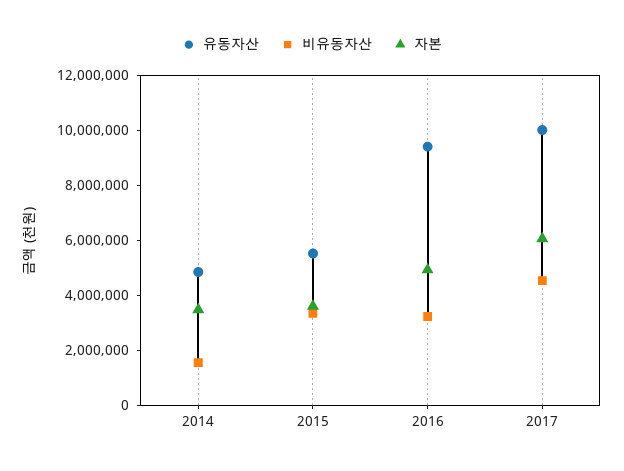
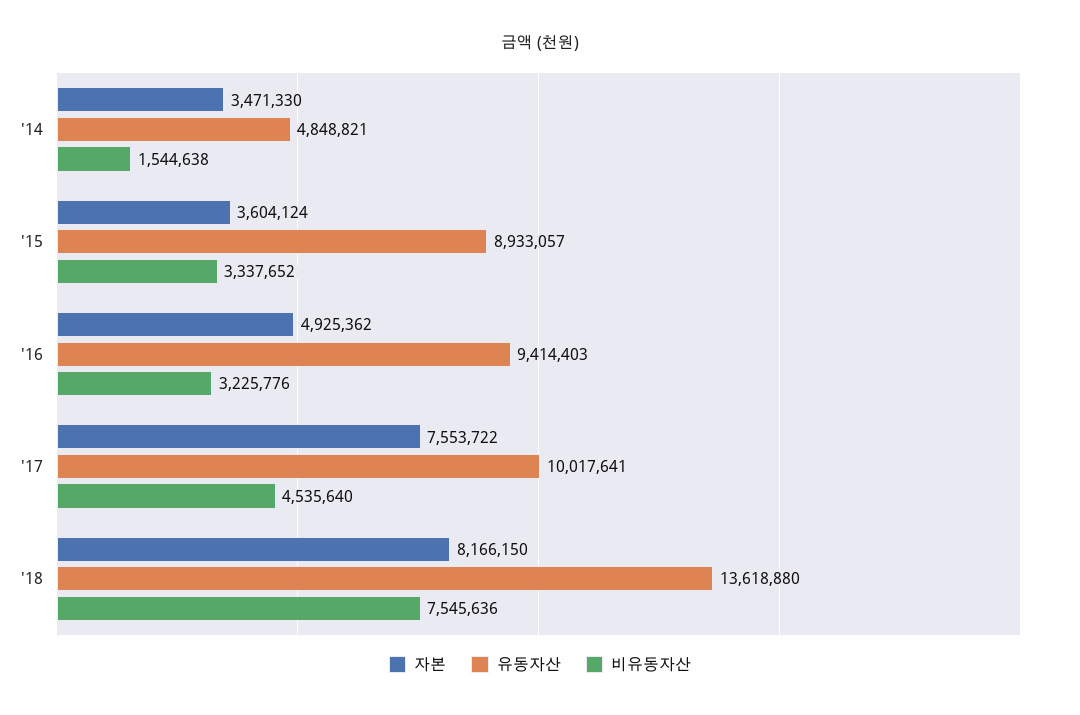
유동자산, 2015: 5500000 -> 8933057
자본, 2017: 6000000 -> 7553722
자본, '18: none -> 8166150
유동자산, '18: none -> 13618880
비유동자산, '18: none -> 7545636

